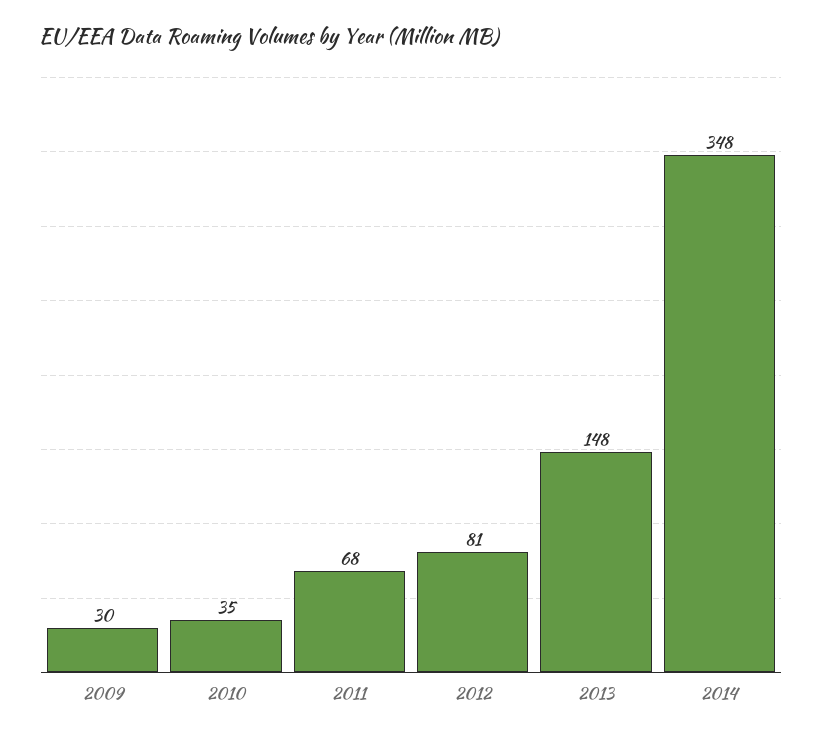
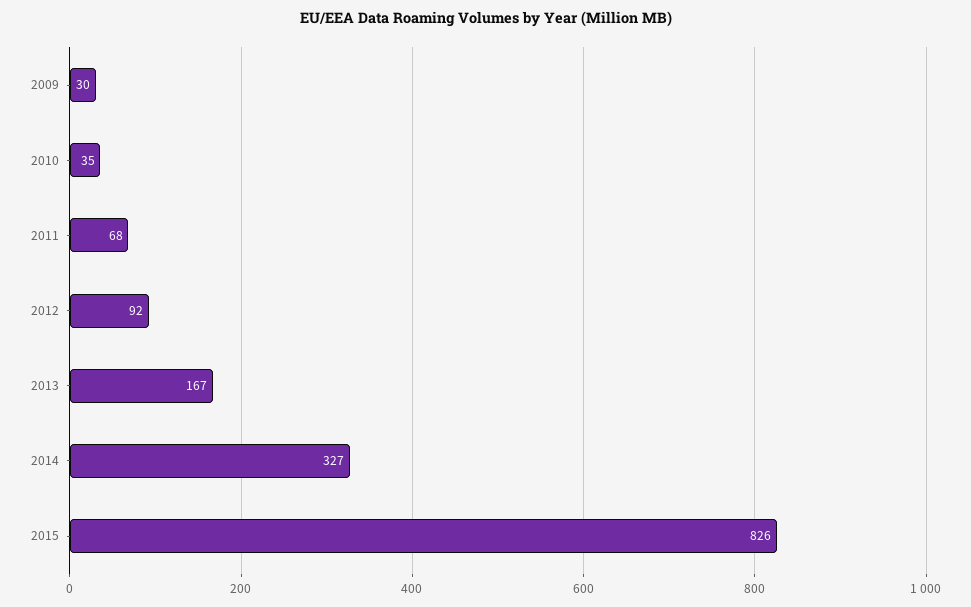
2012: 81 -> 92
2013: 148 -> 167
2014: 348 -> 327
2015: none -> 826

